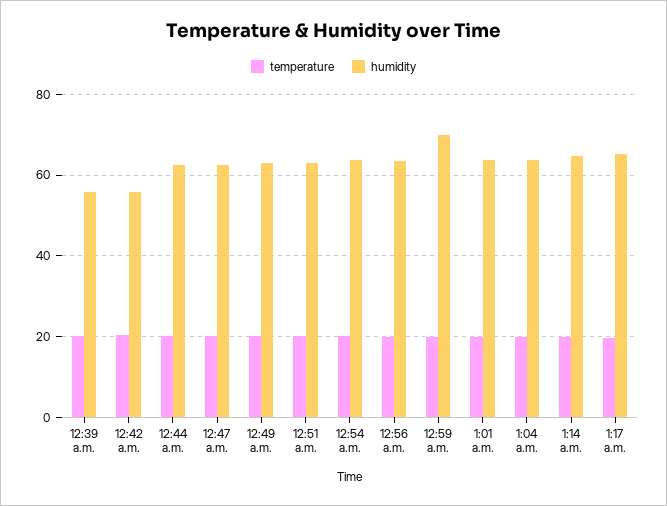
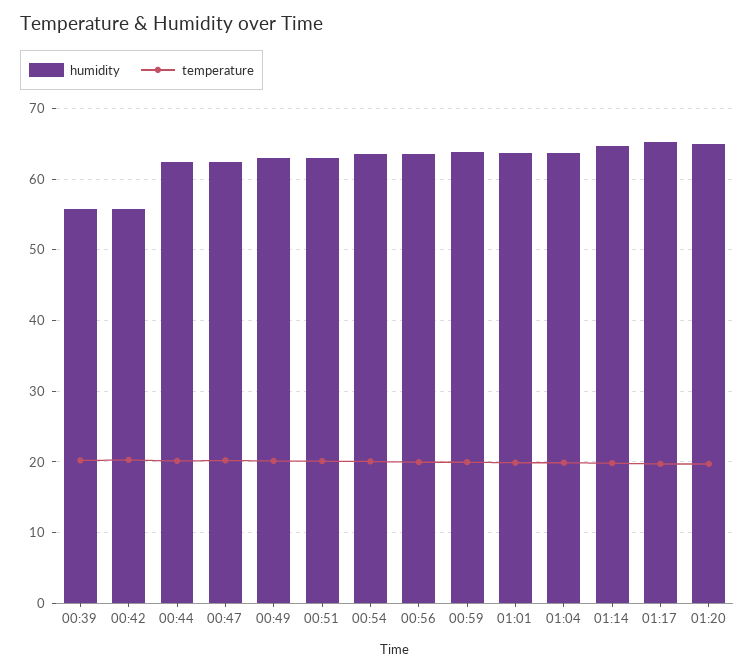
humidity, 12:59 a.m.: 70 -> 64
humidity, 01:20: none -> 65
temperature, 01:20: none -> 20

